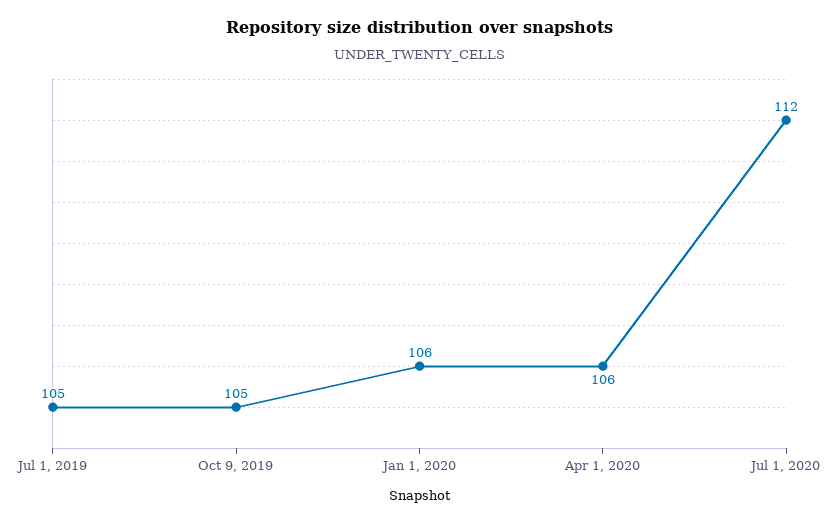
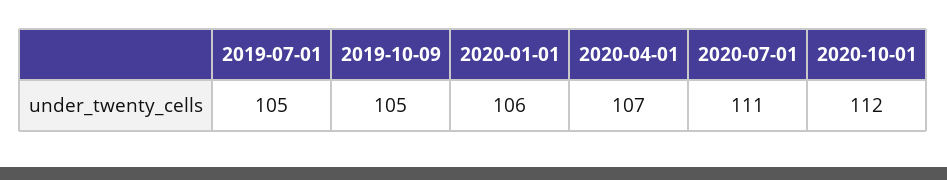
Apr 1, 2020: 106 -> 107
Jul 1, 2020: 112 -> 111
2020-10-01: none -> 112

